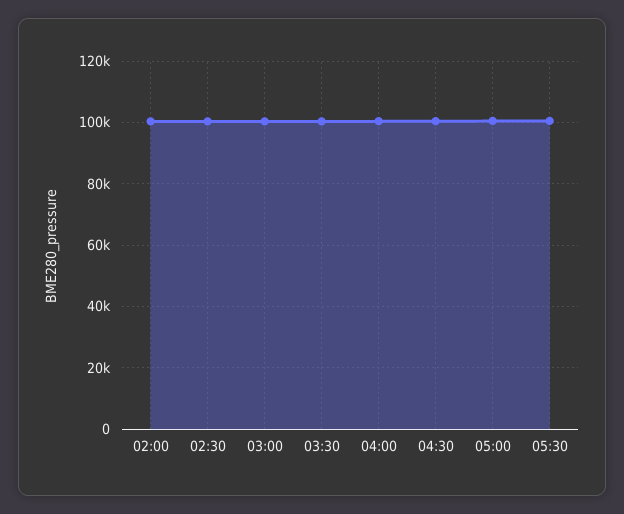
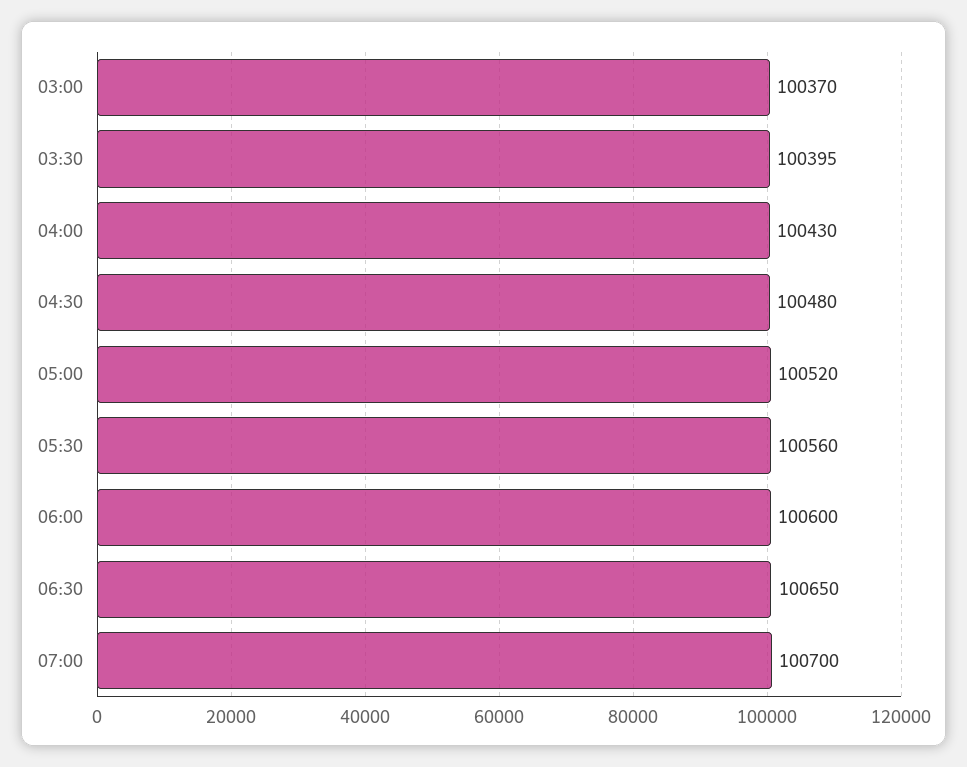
02:00: 100000 -> none
02:30: 100000 -> none
06:00: none -> 100600
06:30: none -> 100650
07:00: none -> 100700

